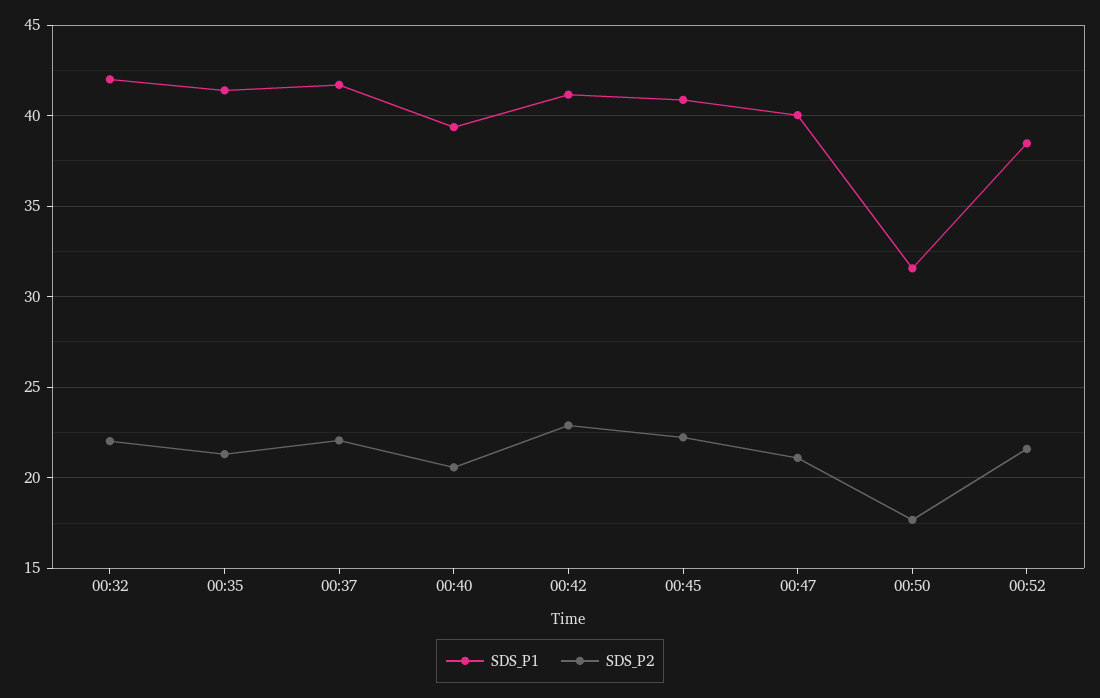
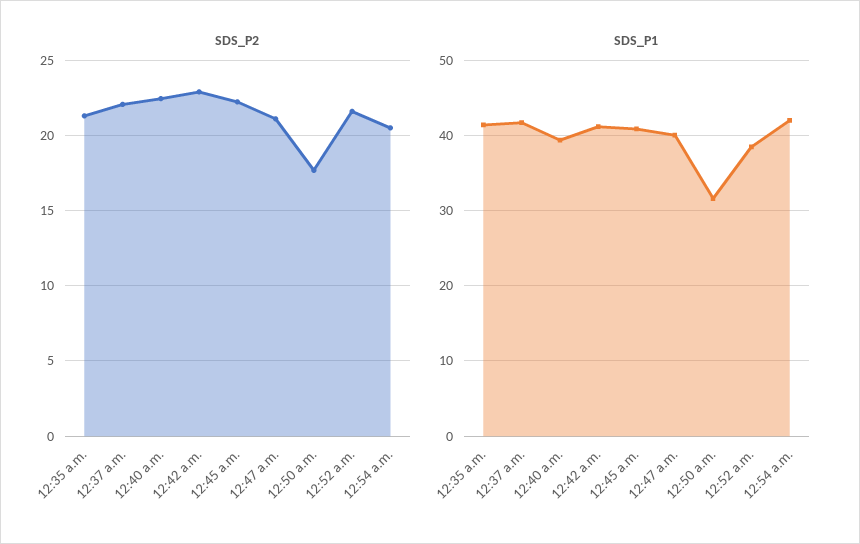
SDS_P1, 00:32: 42 -> none
SDS_P2, 00:32: 22 -> none
SDS_P2, 00:40: 20.5 -> 22.5
SDS_P2, 12:54 a.m.: none -> 20.5
SDS_P1, 12:54 a.m.: none -> 42

